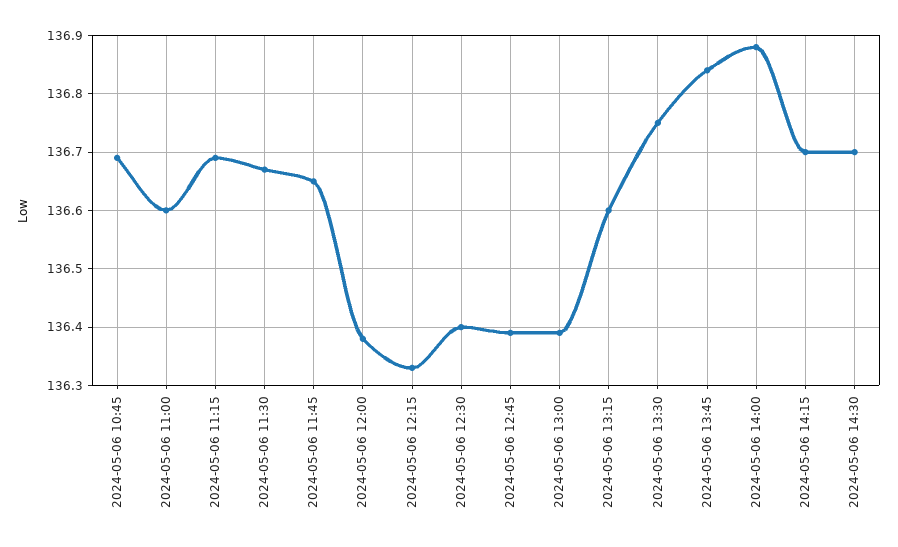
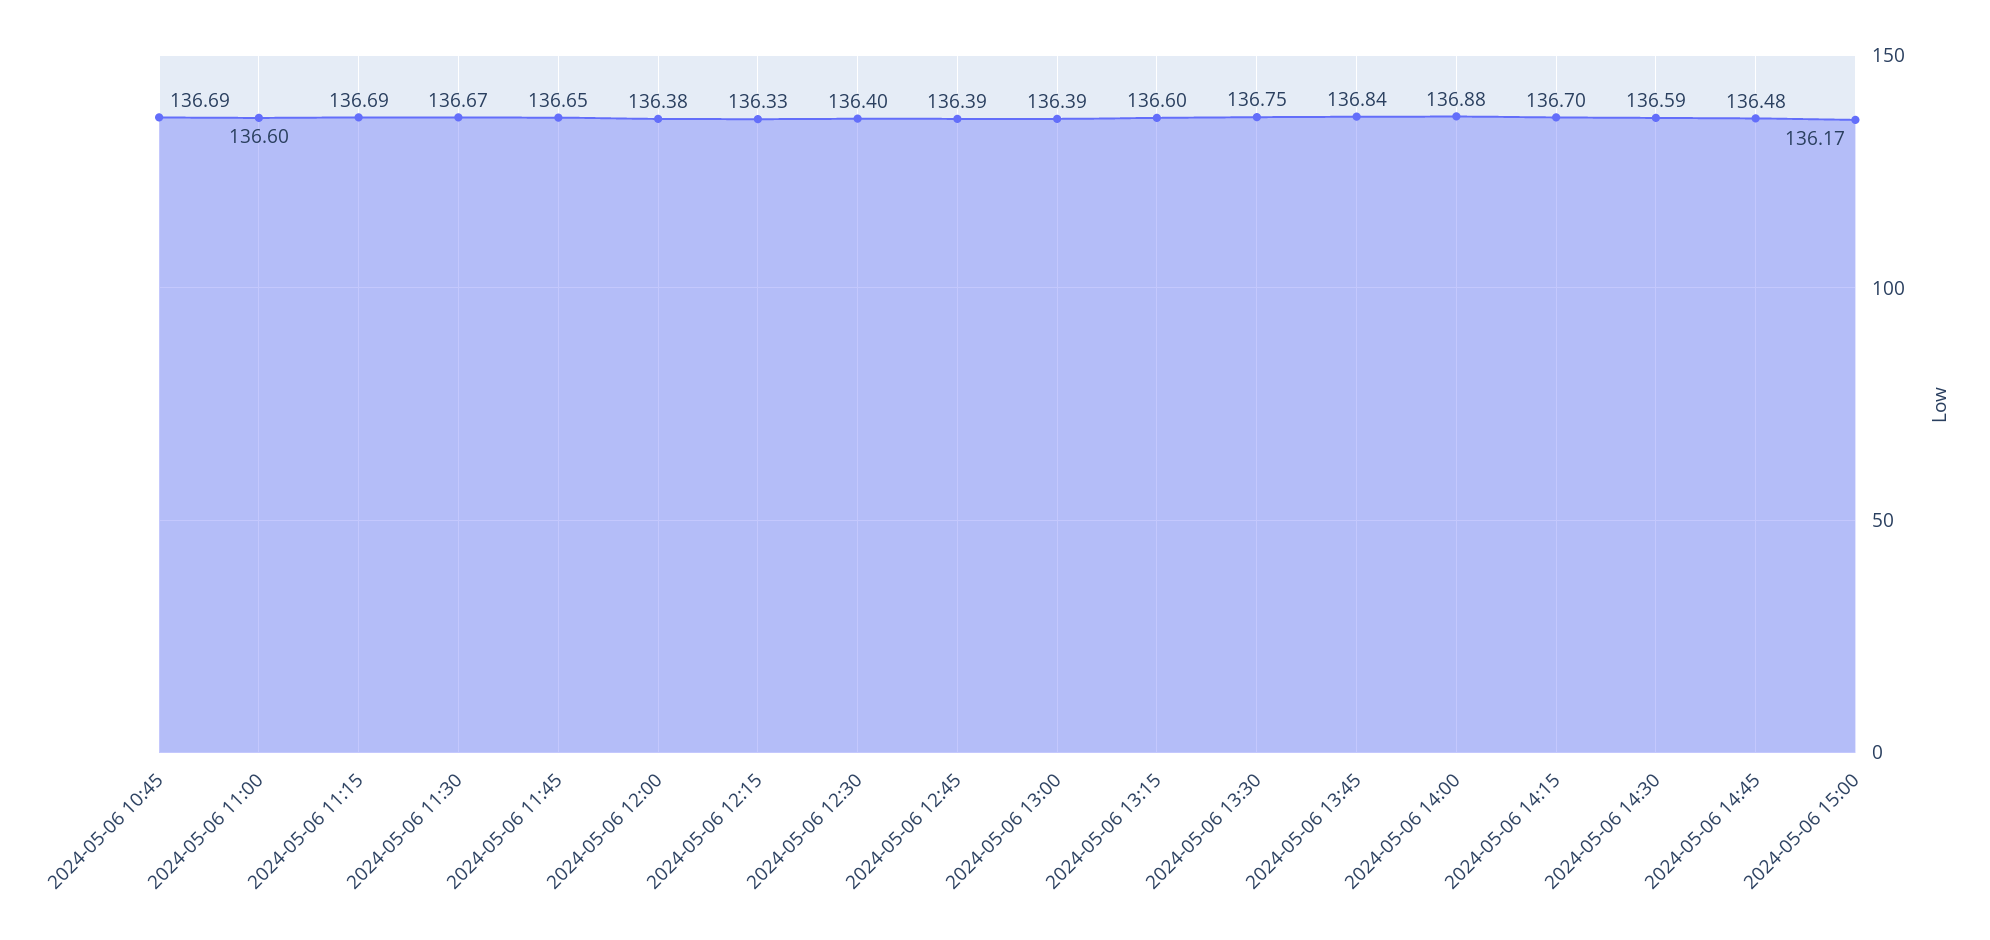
2024-05-06 14:30: 136.7 -> 136.59
2024-05-06 14:45: none -> 136.48
2024-05-06 15:00: none -> 136.17

